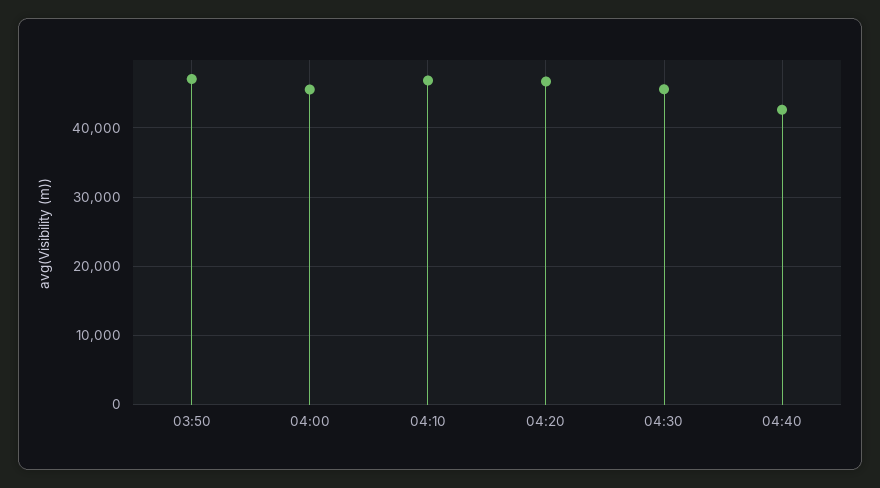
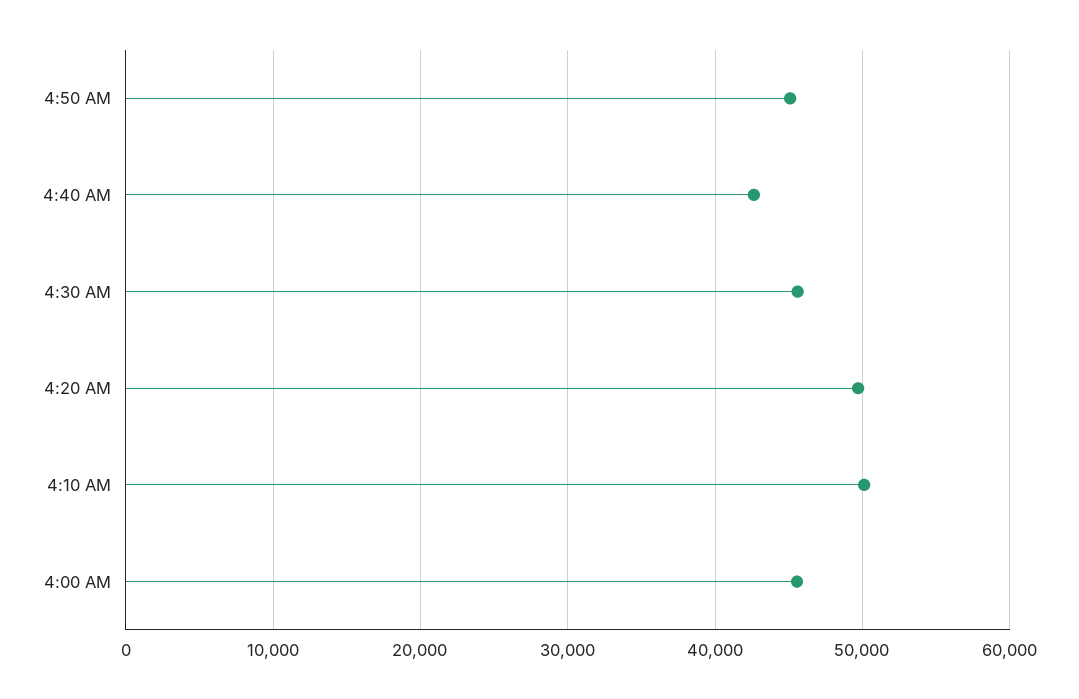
03:50: 47000 -> none
04:10: 47000 -> 50000
04:20: 47000 -> 50000
4:50 AM: none -> 45000

